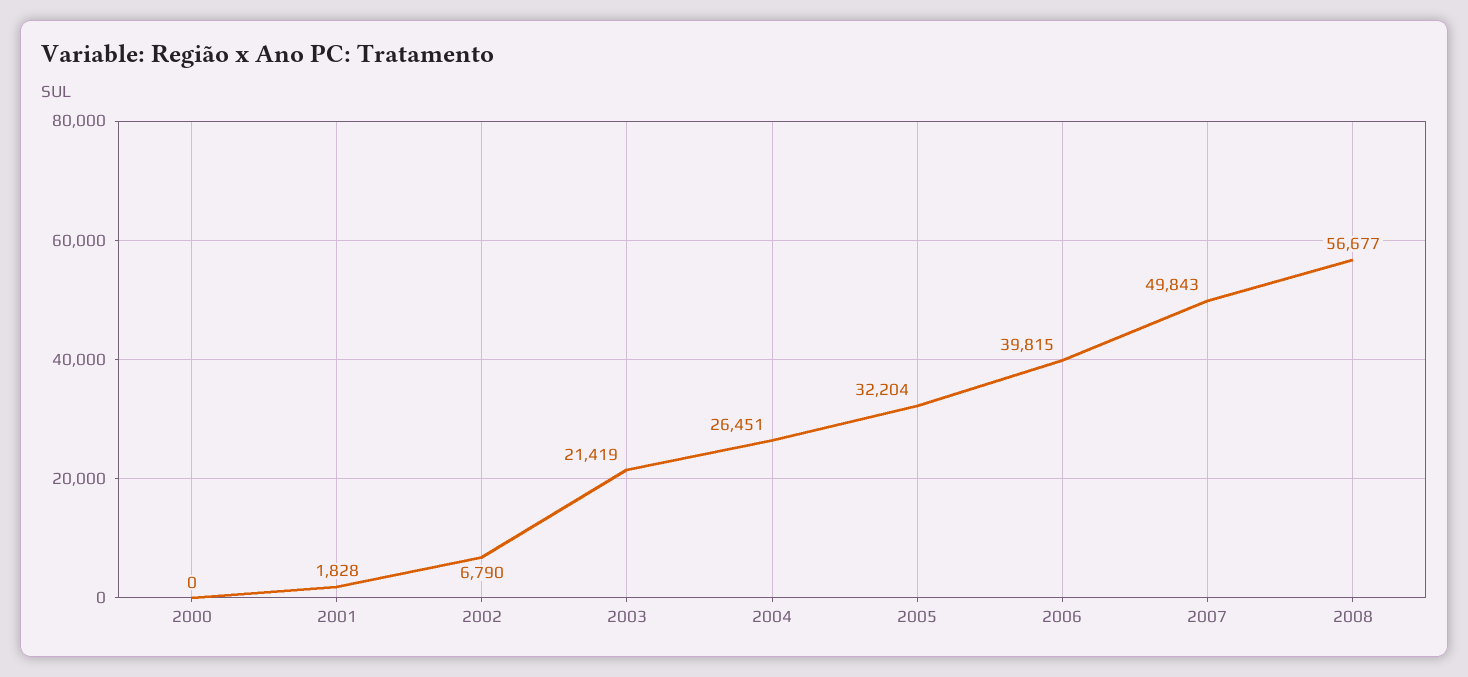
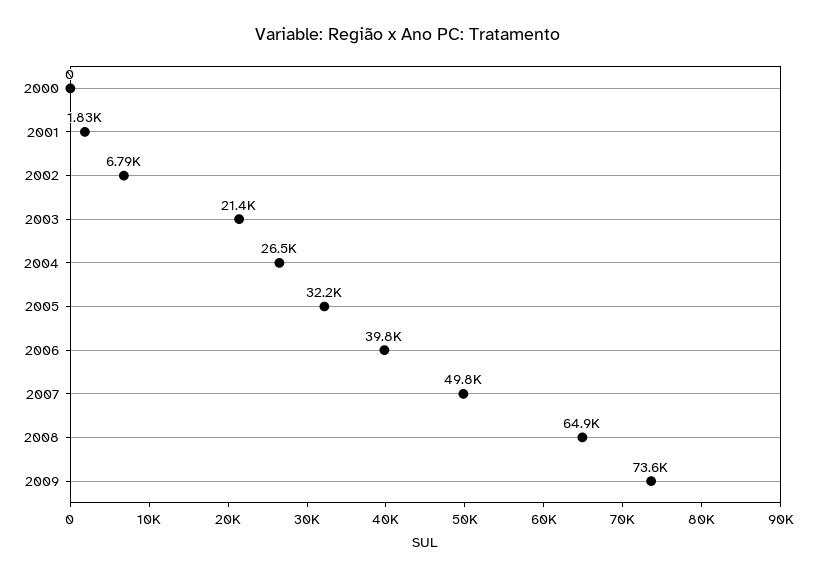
2008: 56677 -> 64900
2009: none -> 73600

